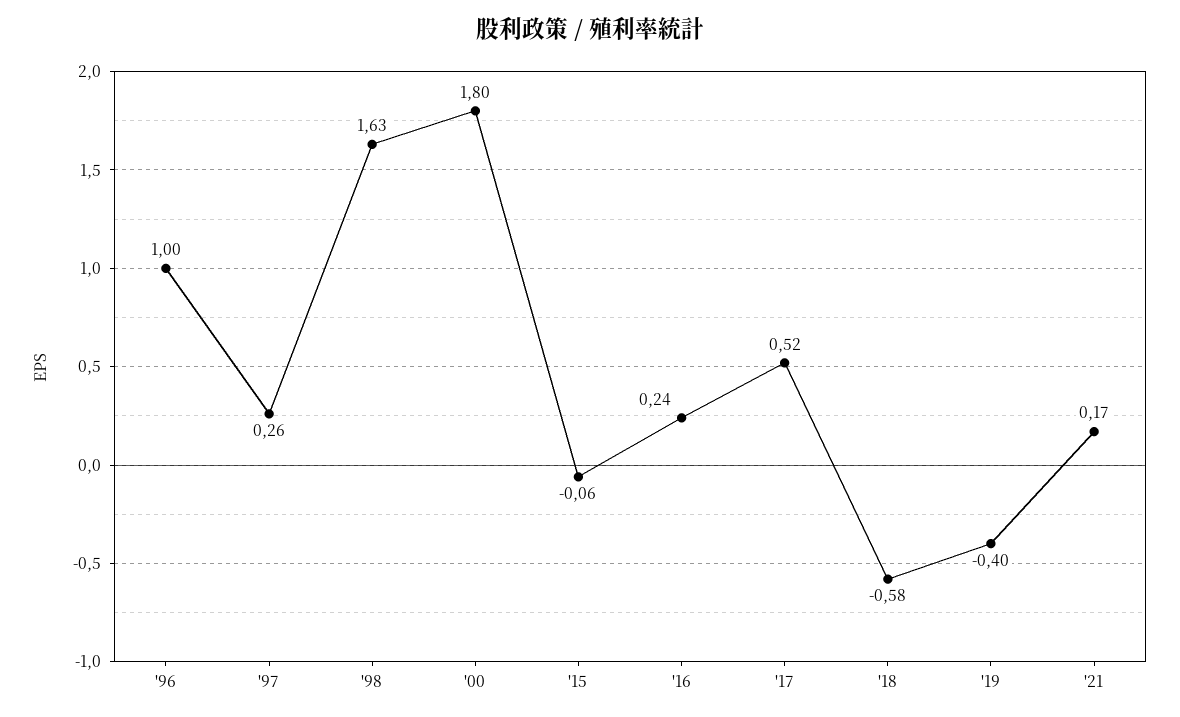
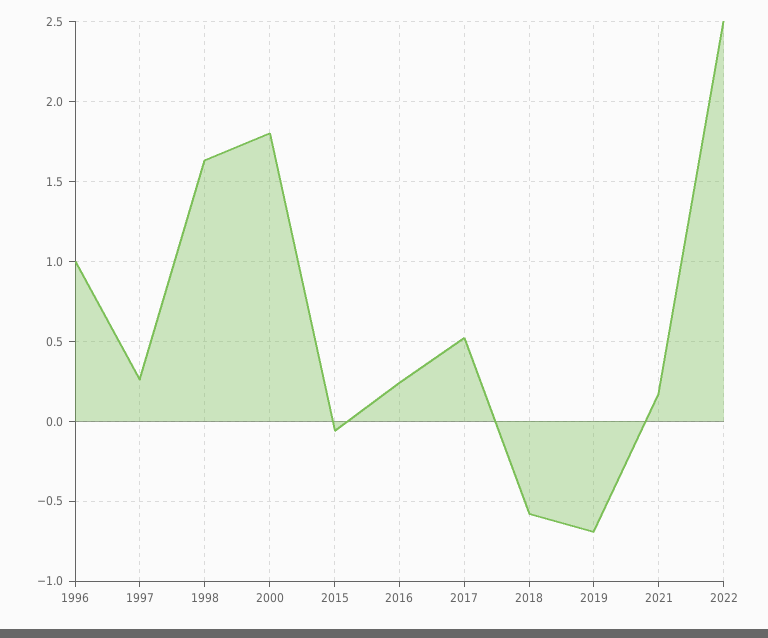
'19: -0.4 -> -0.7
2022: none -> 2.5

